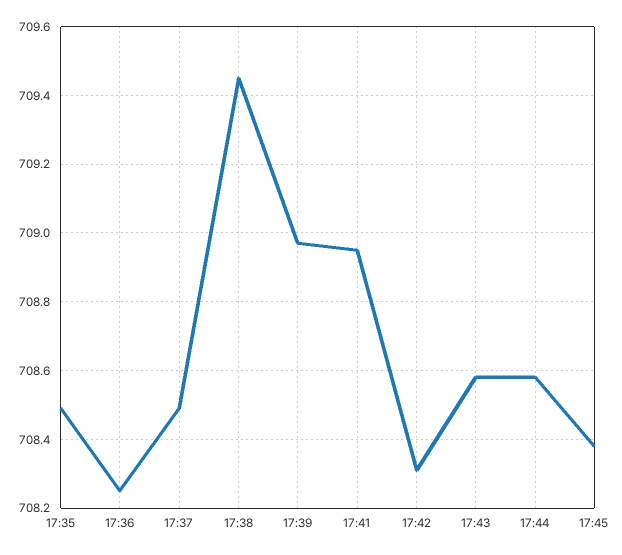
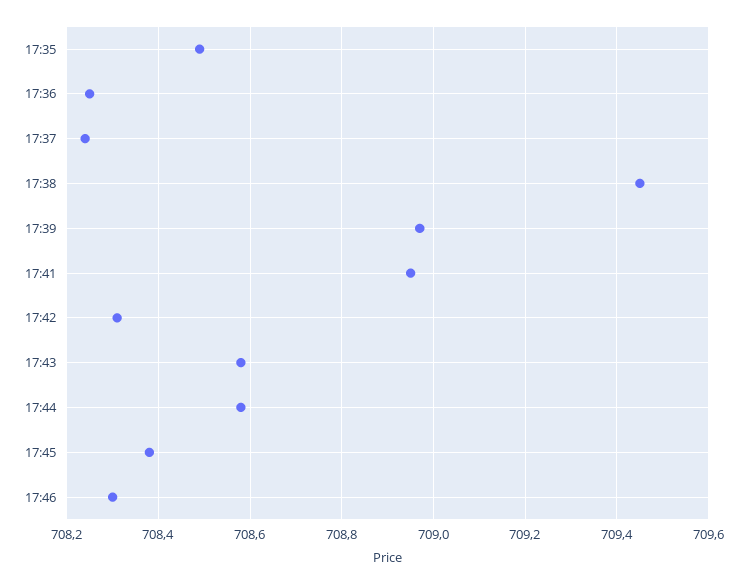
17:37: 708.5 -> 708.25
17:46: none -> 708.3

